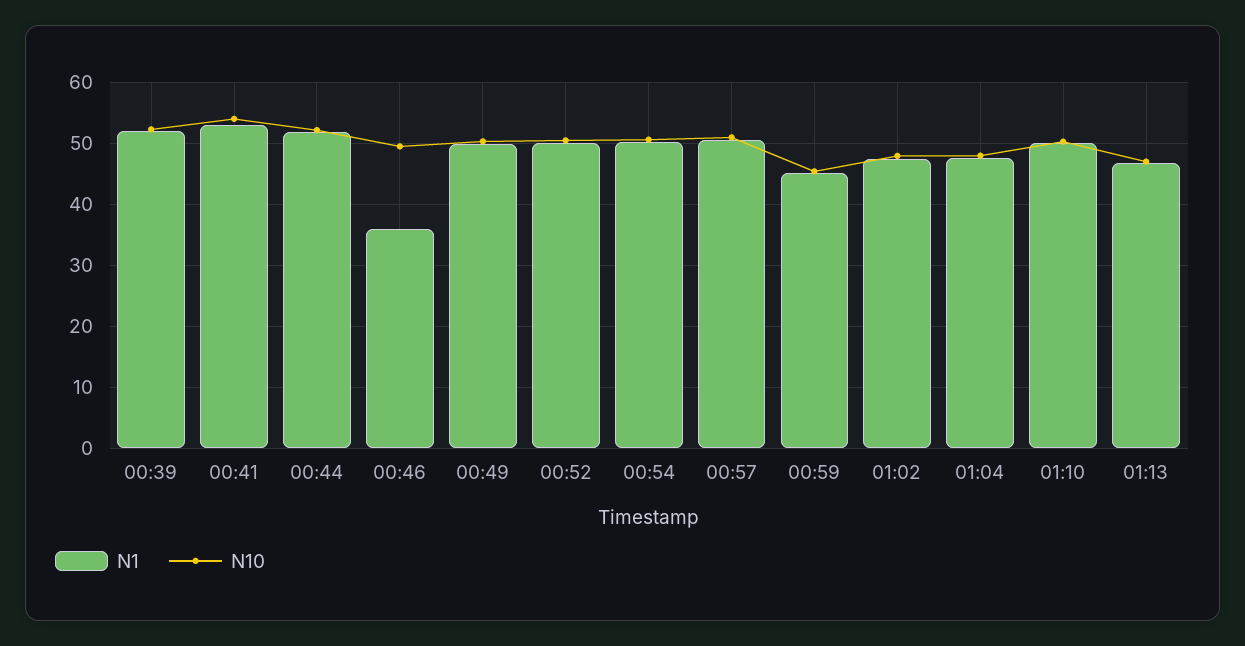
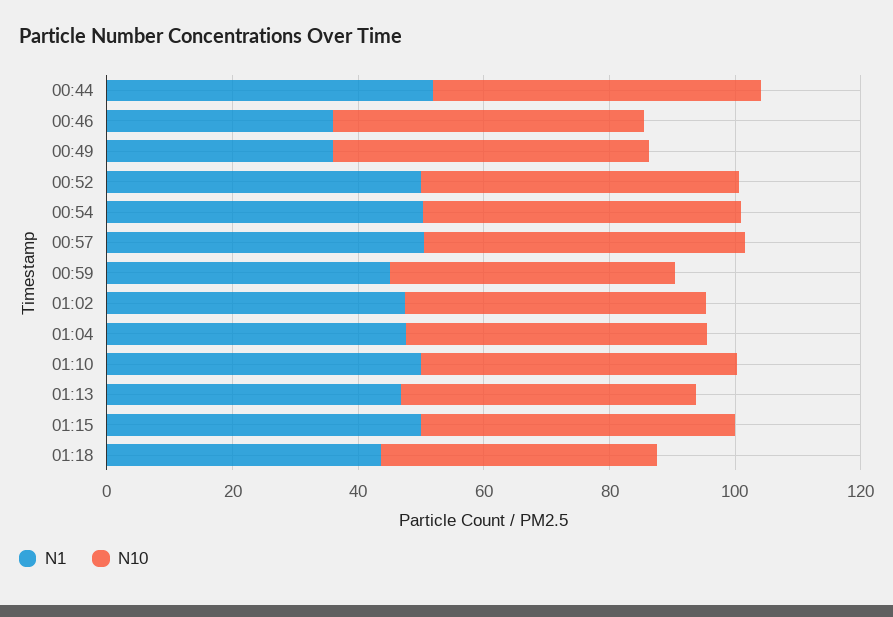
N1, 00:39: 52 -> none
N10, 00:39: 52 -> none
N1, 00:41: 53 -> none
N10, 00:41: 54 -> none
N1, 00:49: 50 -> 35
N1, 01:15: none -> 50
N10, 01:15: none -> 50
N1, 01:18: none -> 45
N10, 01:18: none -> 45

